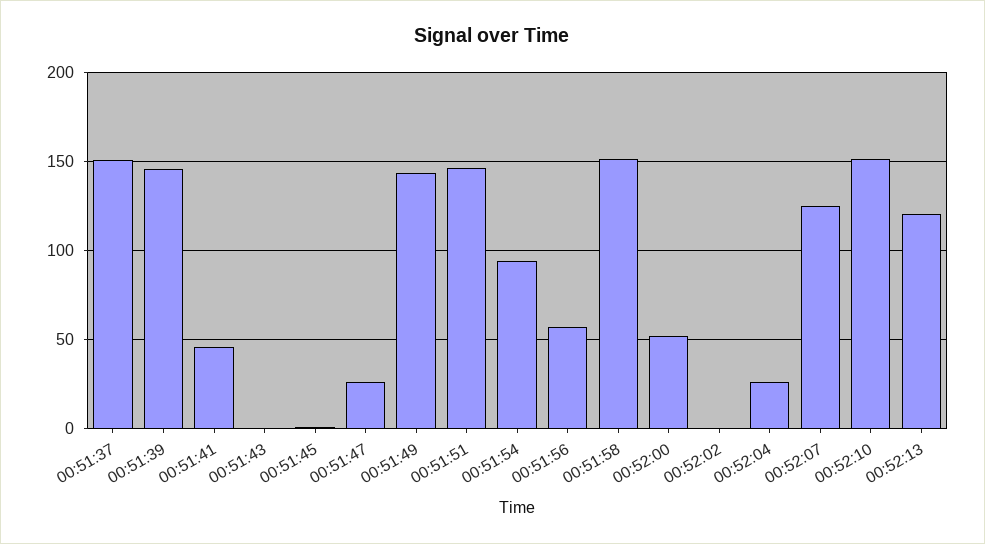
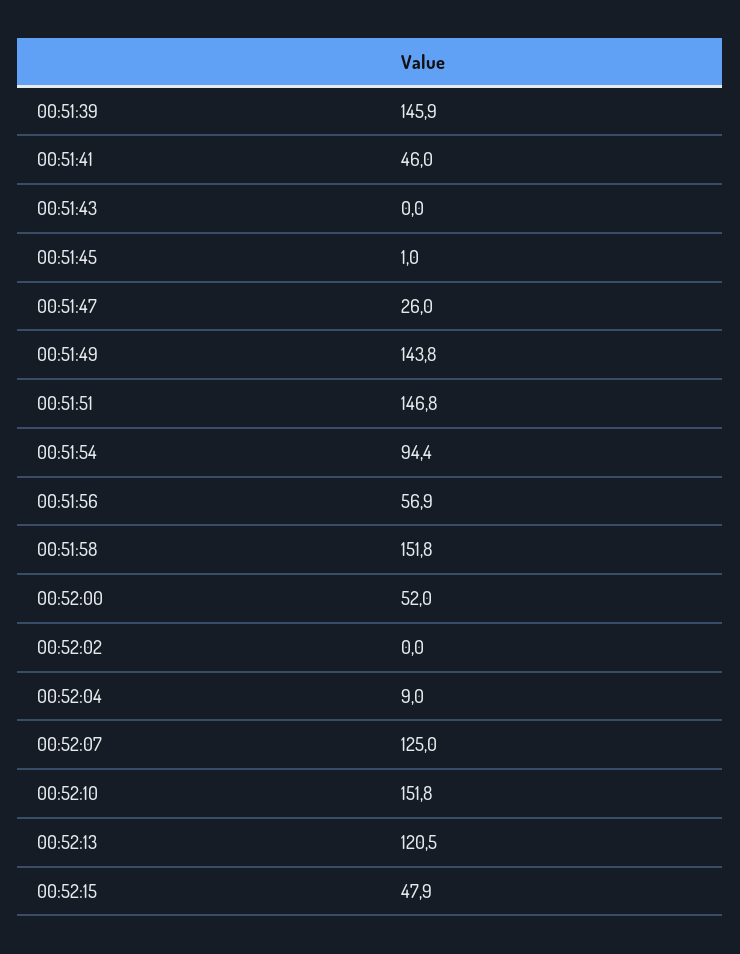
00:51:37: 150 -> none
00:52:04: 25 -> 9
00:52:15: none -> 47.9

